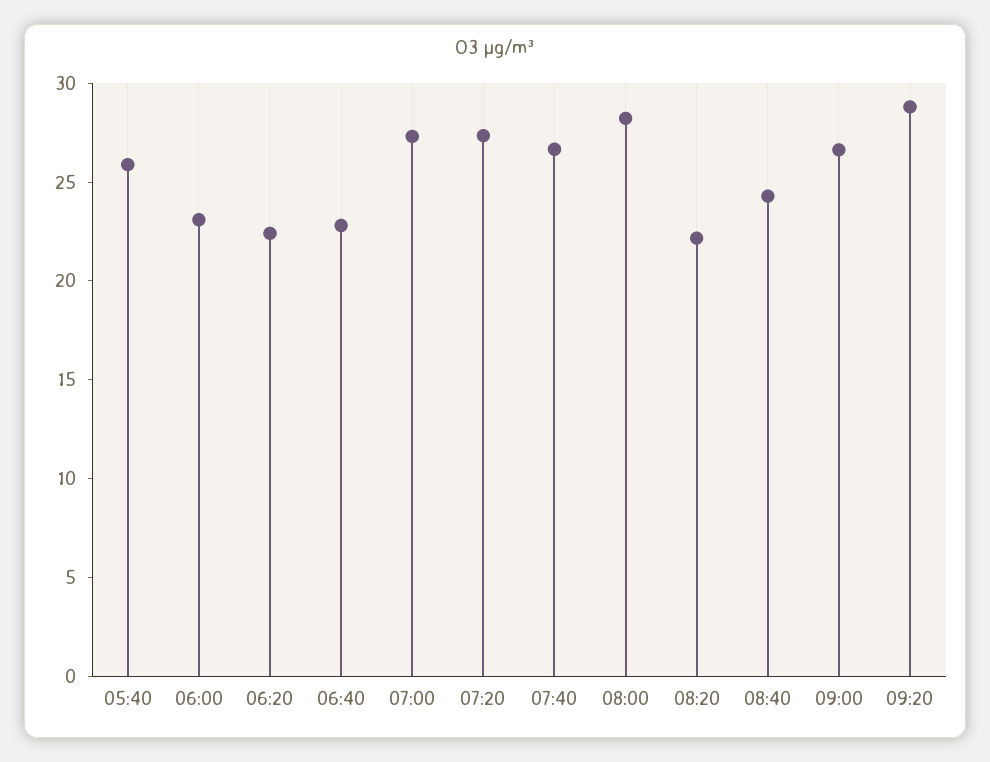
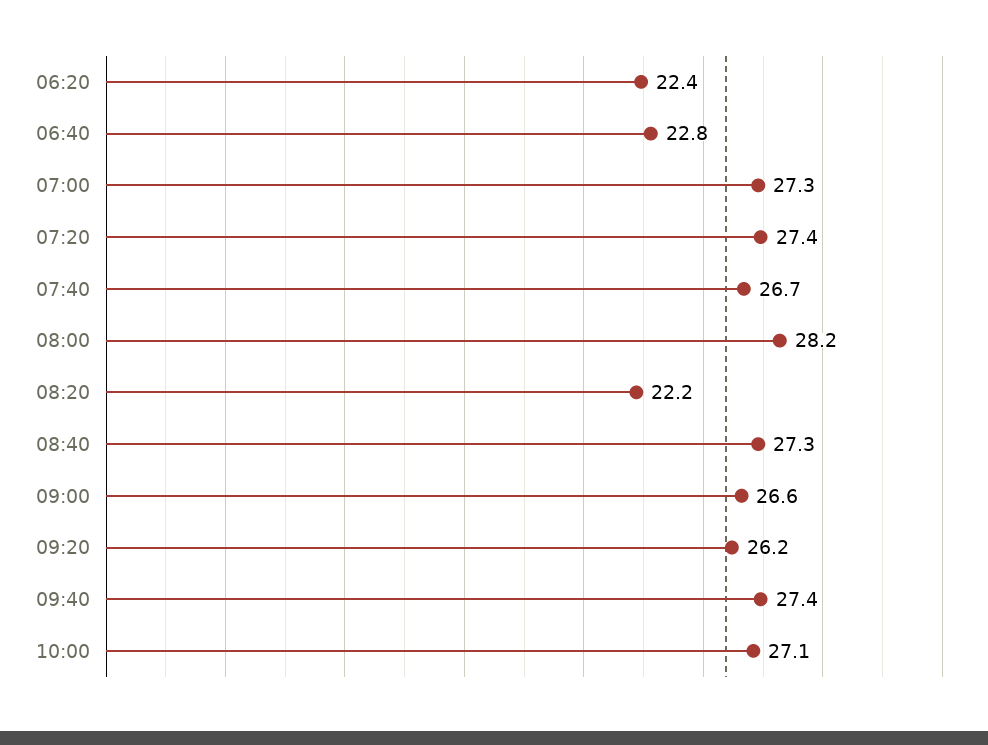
05:40: 26 -> none
06:00: 23 -> none
08:40: 24 -> 27.3
09:20: 29 -> 26.2
09:40: none -> 27.4
10:00: none -> 27.1

